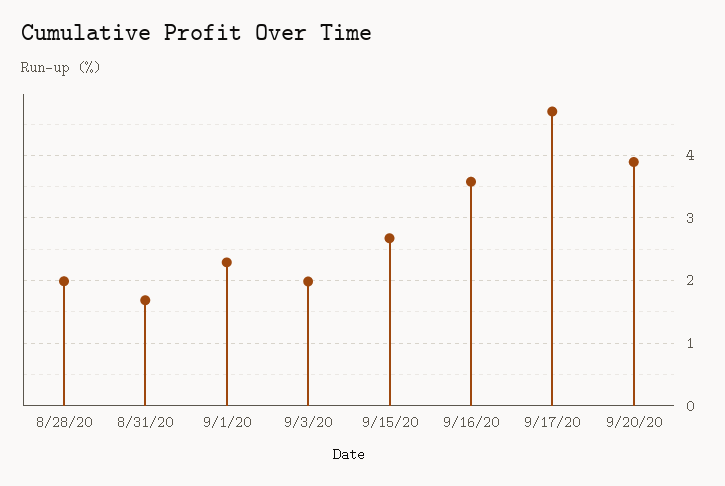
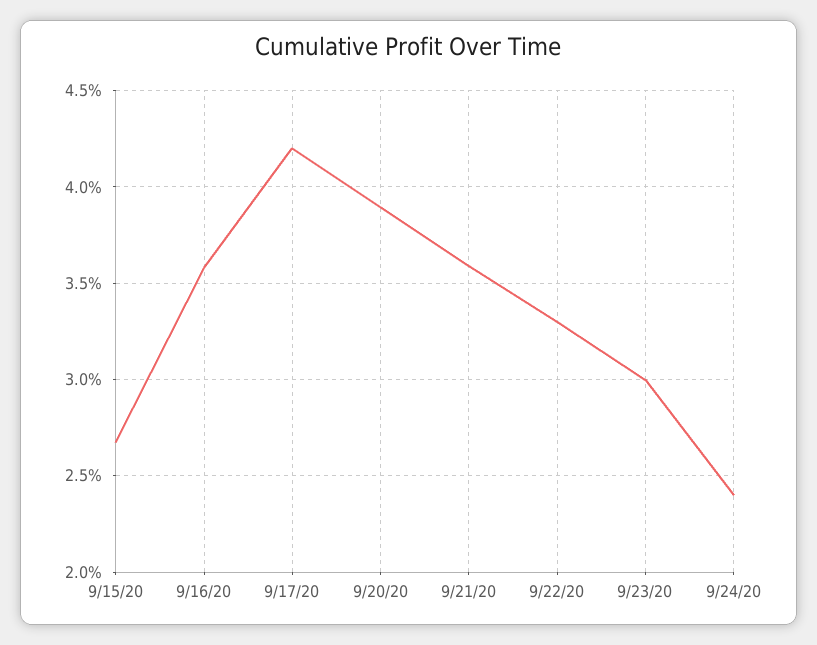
8/28/20: 2 -> none
8/31/20: 1.7 -> none
9/1/20: 2.3 -> none
9/3/20: 2 -> none
9/17/20: 4.7 -> 4.2
9/21/20: none -> 3.6
9/22/20: none -> 3.3
9/23/20: none -> 3
9/24/20: none -> 2.4

